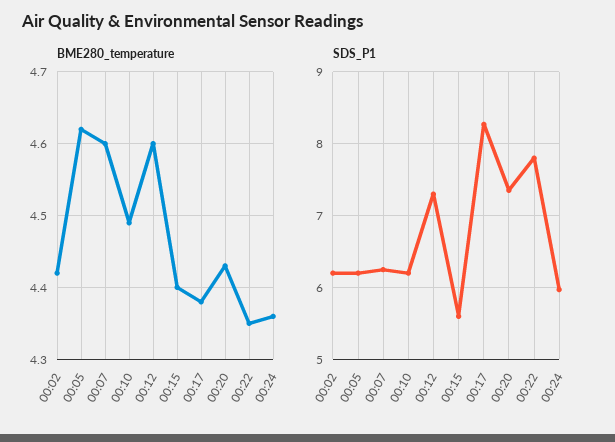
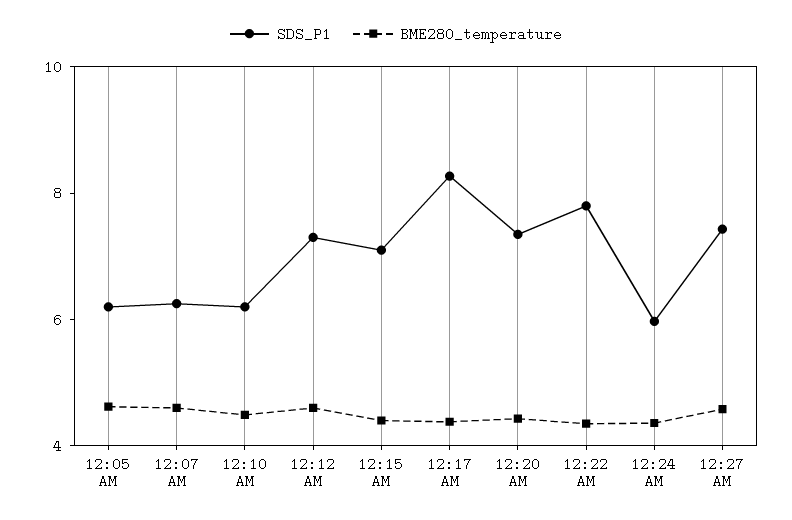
BME280_temperature, 00:02: 4.42 -> none
SDS_P1, 00:02: 6.2 -> none
SDS_P1, 00:15: 5.6 -> 7
SDS_P1, 12:27 AM: none -> 7.5
BME280_temperature, 12:27 AM: none -> 4.5

